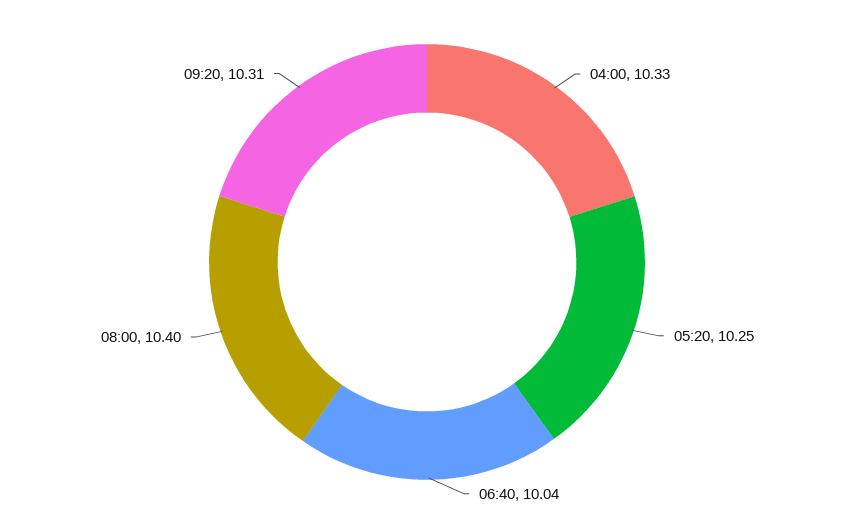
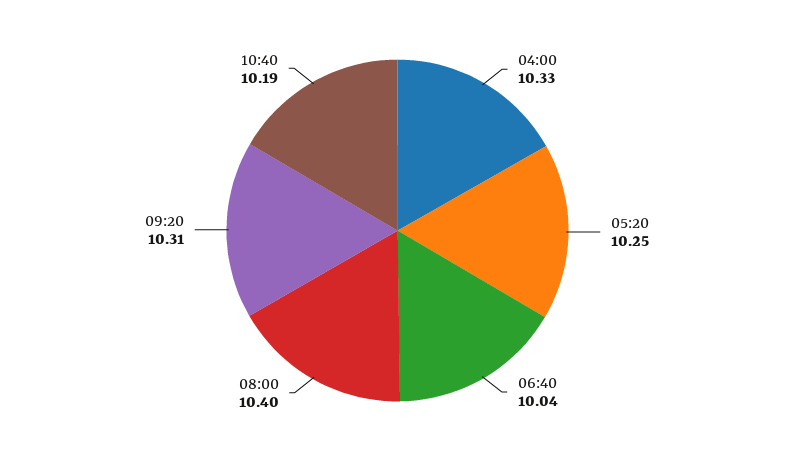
10:40: none -> 10.19

